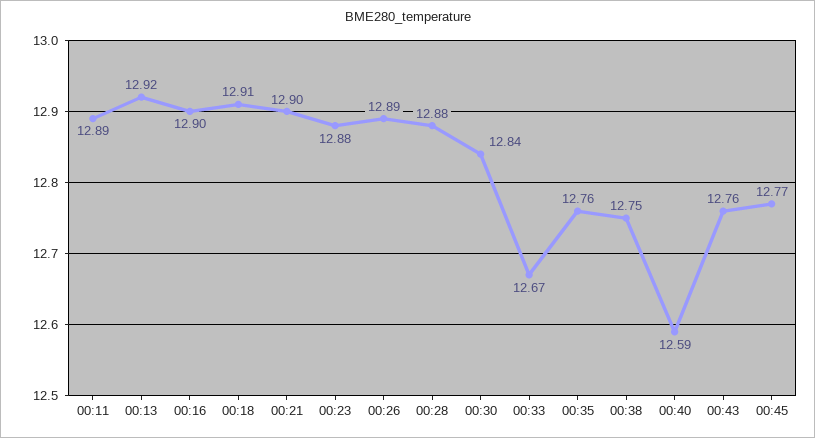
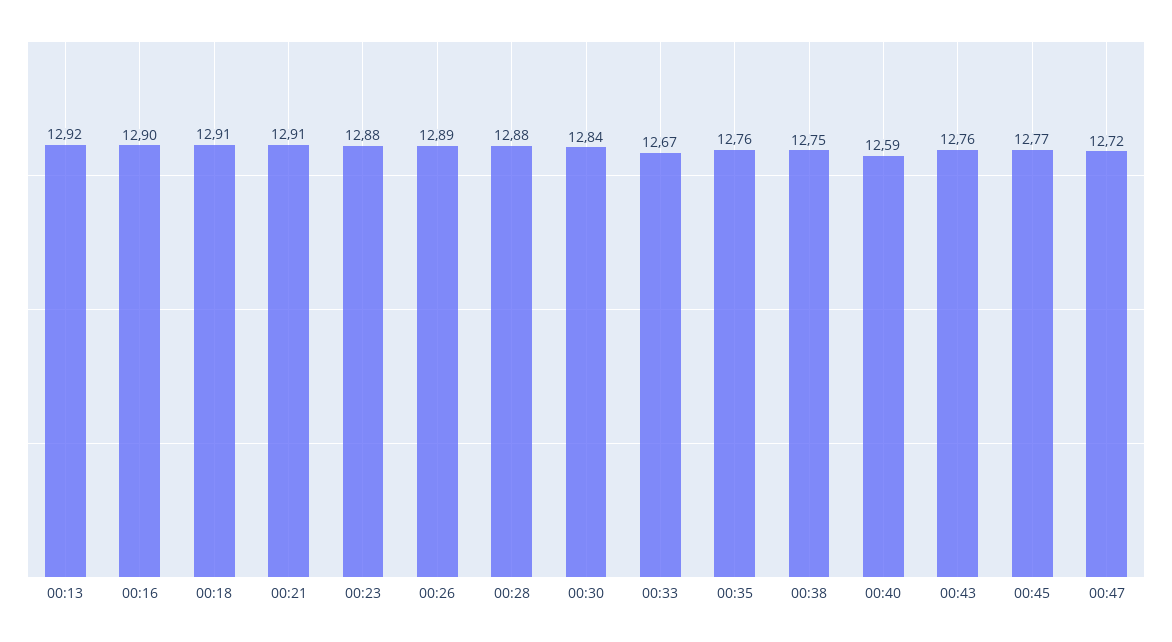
00:11: 12.89 -> none
00:21: 12.9 -> 12.91
00:47: none -> 12.72

